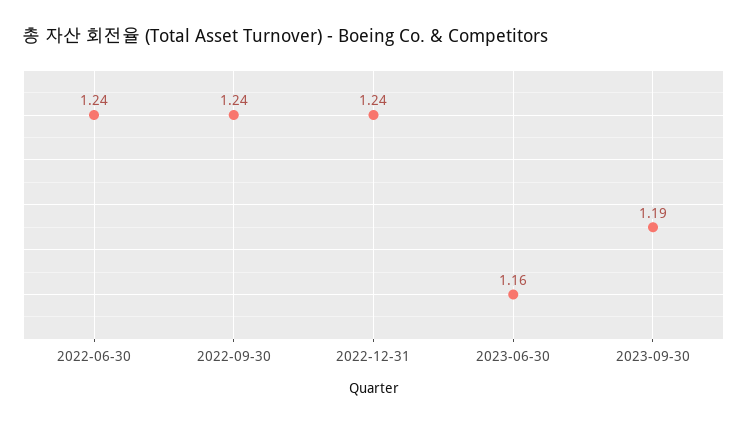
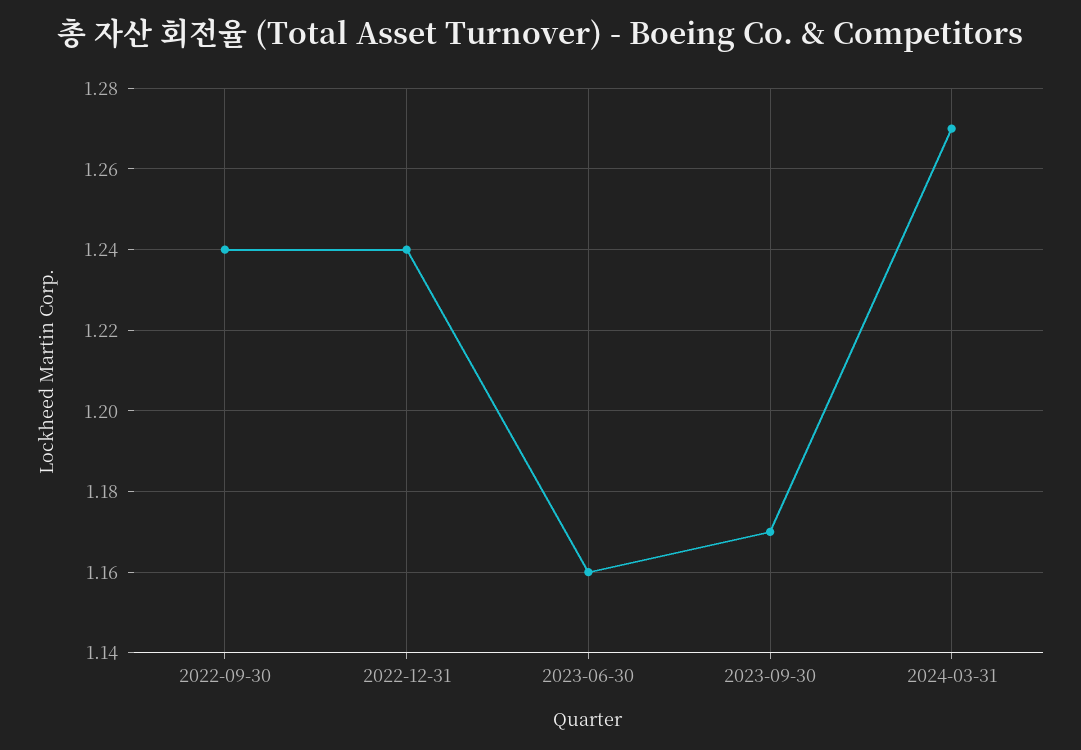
2022-06-30: 1.24 -> none
2023-09-30: 1.19 -> 1.17
2024-03-31: none -> 1.27

